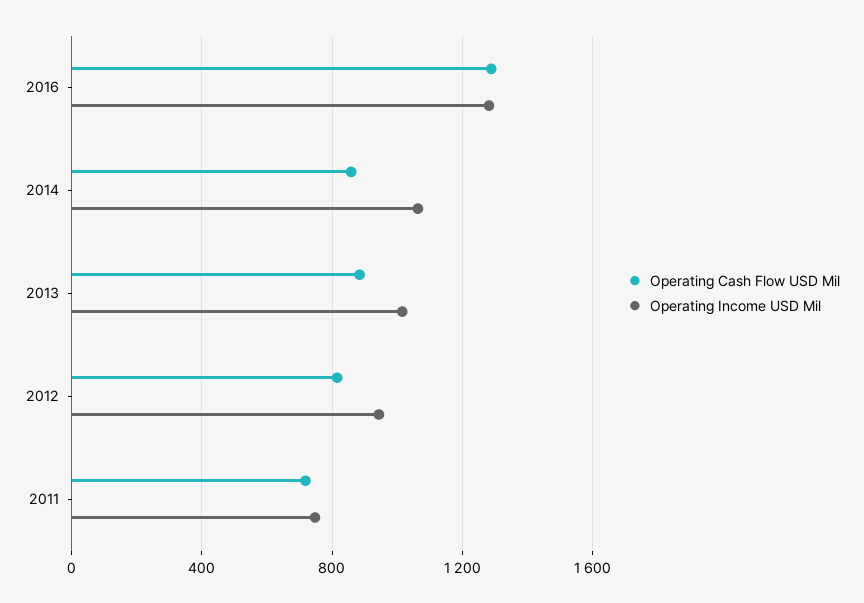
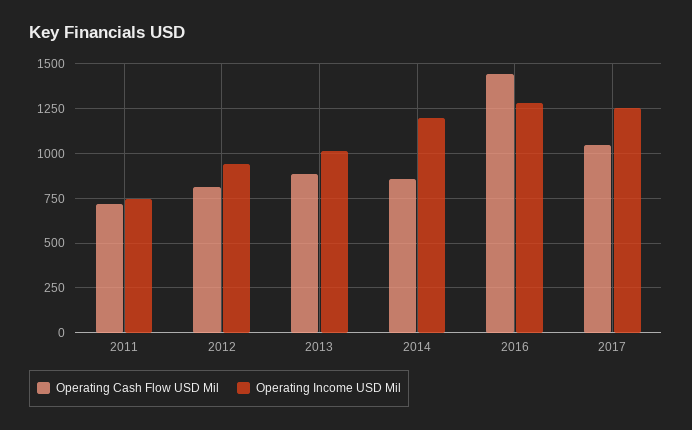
Operating Cash Flow USD Mil, 2016: 1300 -> 1450
Operating Income USD Mil, 2014: 1050 -> 1200
Operating Cash Flow USD Mil, 2017: none -> 1050
Operating Income USD Mil, 2017: none -> 1250

